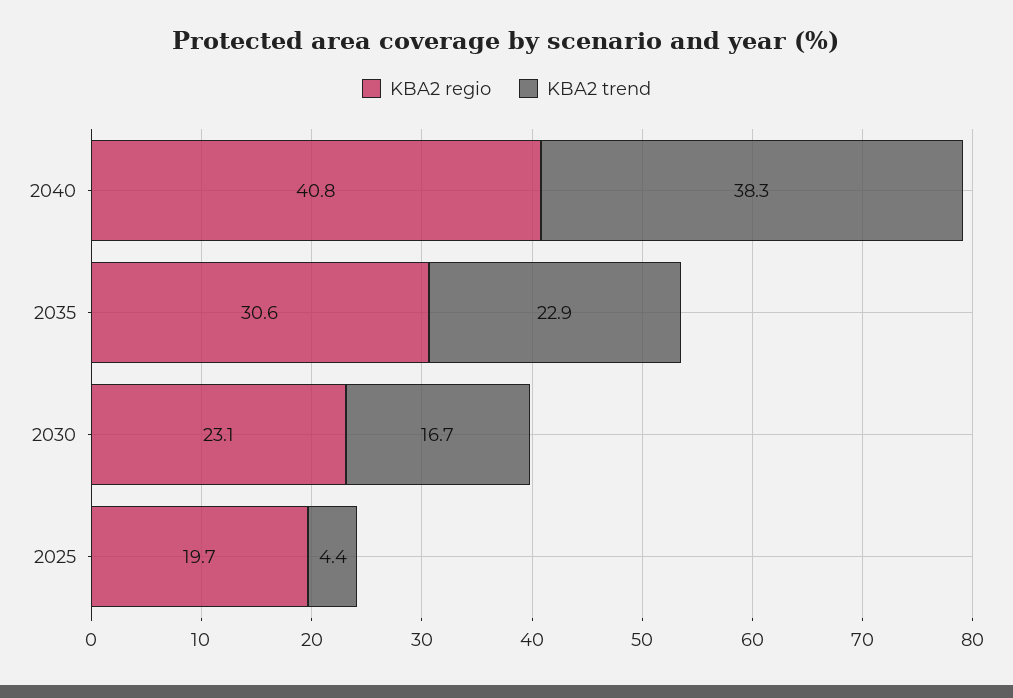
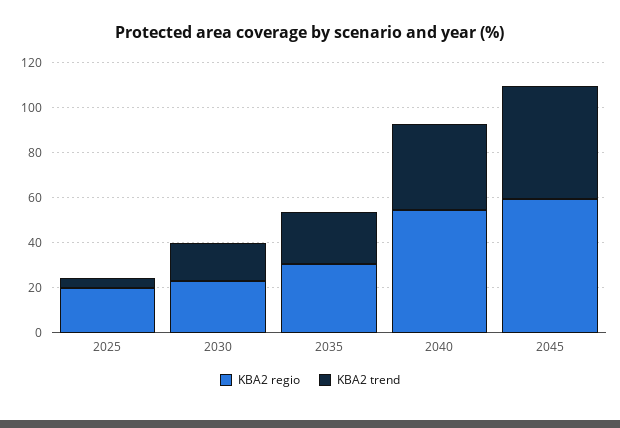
KBA2 regio, 2040: 40.8 -> 55
KBA2 regio, 2045: none -> 60
KBA2 trend, 2045: none -> 50

